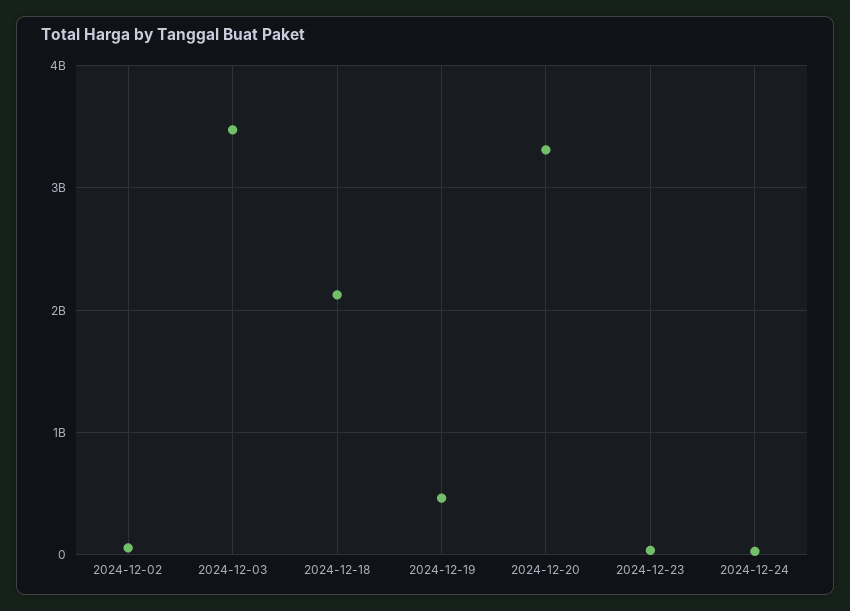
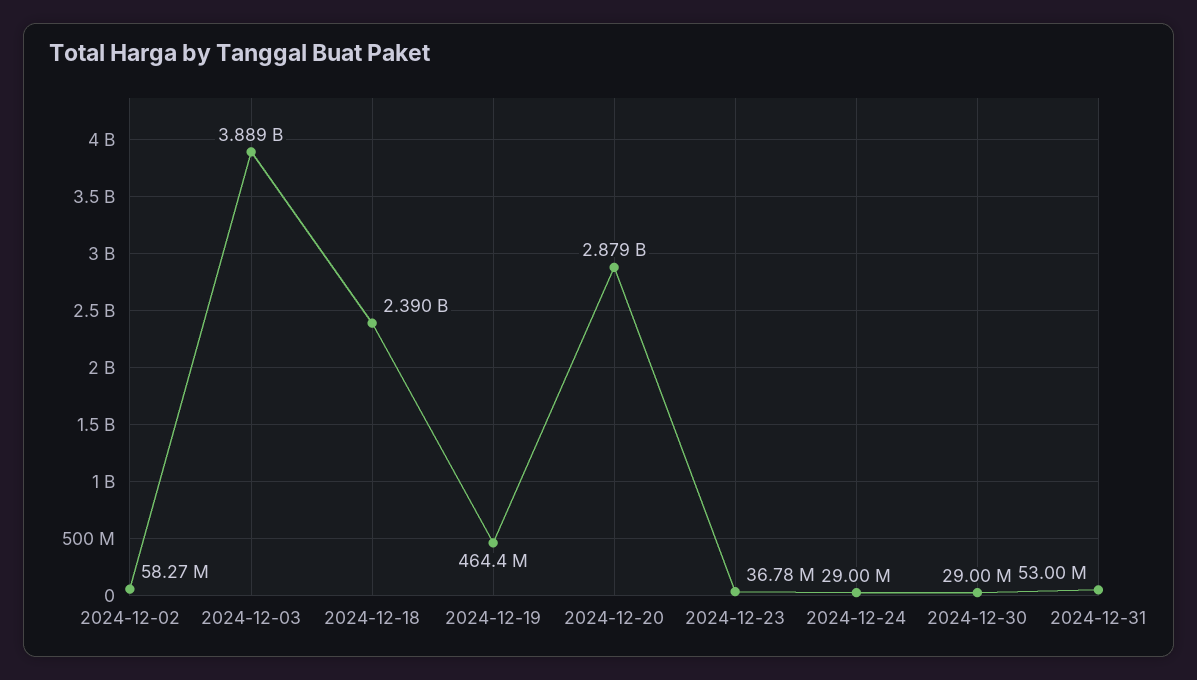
2024-12-03: 3500000000 -> 3889000000
2024-12-18: 2100000000 -> 2390000000
2024-12-20: 3300000000 -> 2879000000
2024-12-30: none -> 29000000
2024-12-31: none -> 53000000

